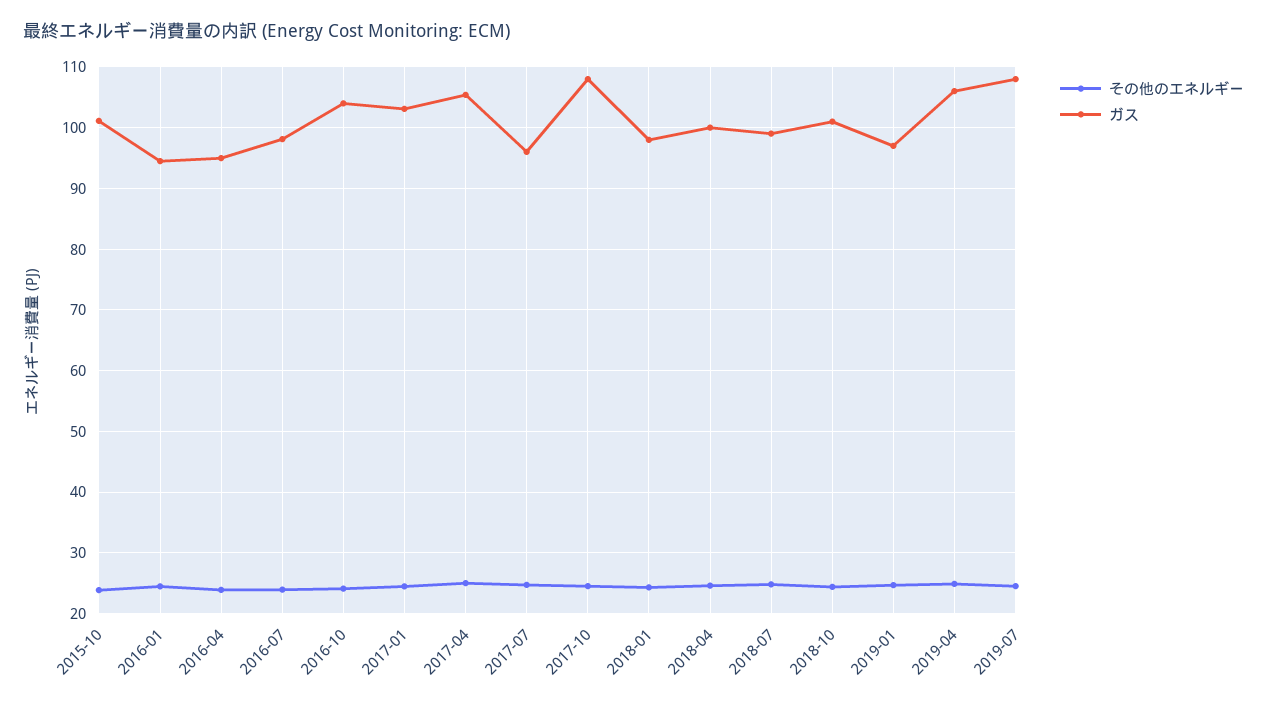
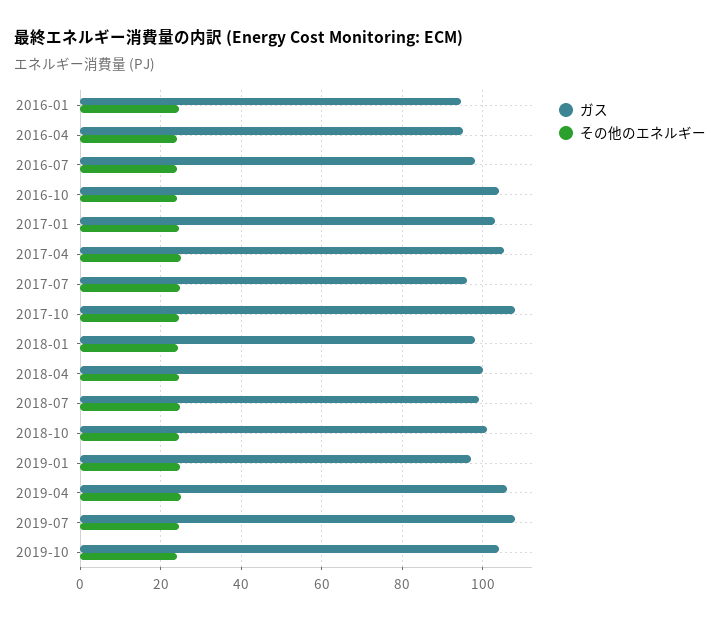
その他のエネルギー, 2015-10: 24 -> none
ガス, 2015-10: 101 -> none
ガス, 2019-10: none -> 104
その他のエネルギー, 2019-10: none -> 24

